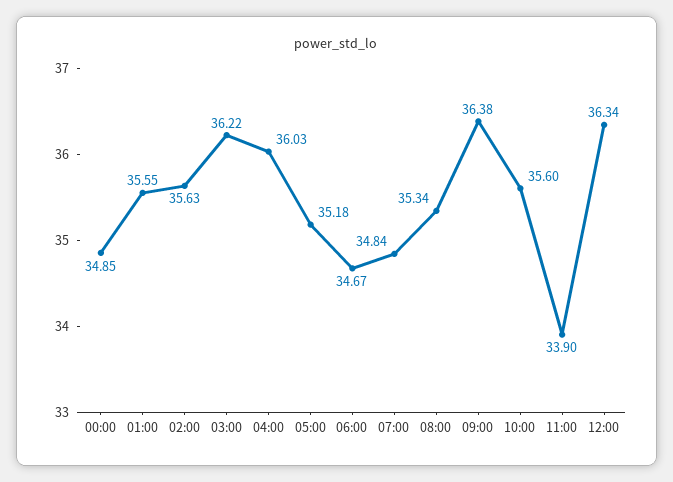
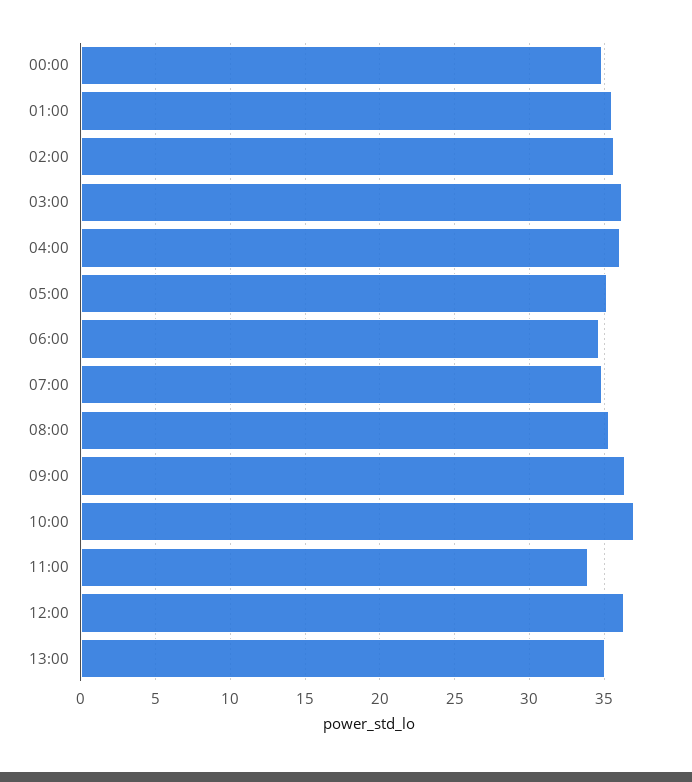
10:00: 35.6 -> 37
13:00: none -> 35

